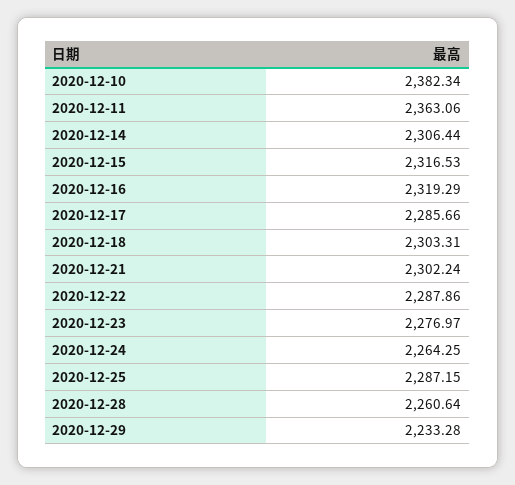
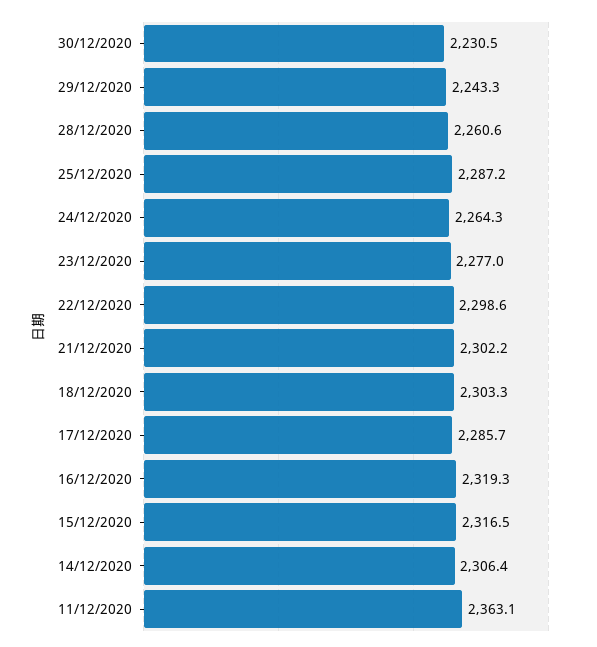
2020-12-10: 2382.34 -> none
2020-12-22: 2287.86 -> 2298.6
2020-12-29: 2233.28 -> 2243.3
30/12/2020: none -> 2230.5

